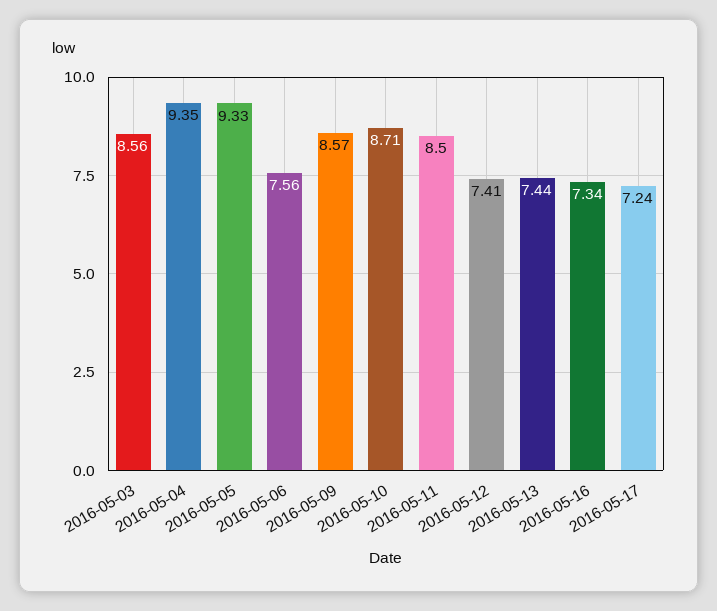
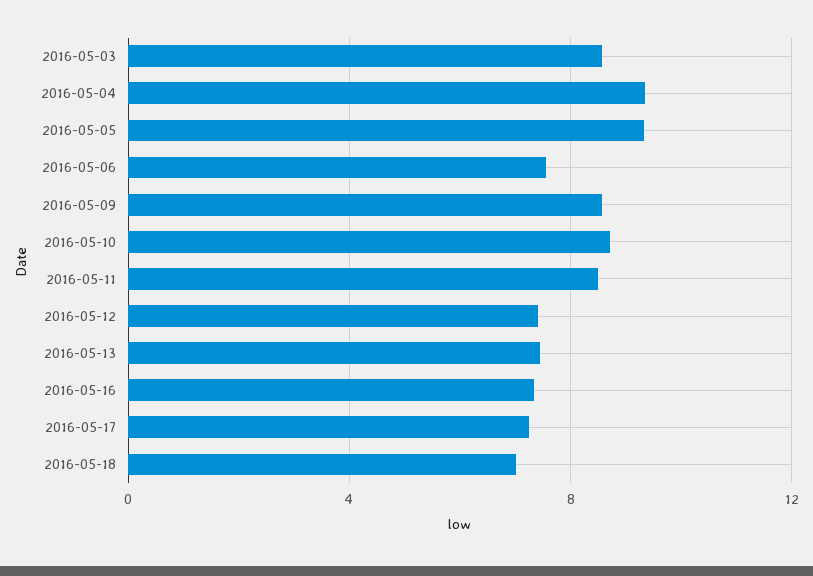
2016-05-18: none -> 7

